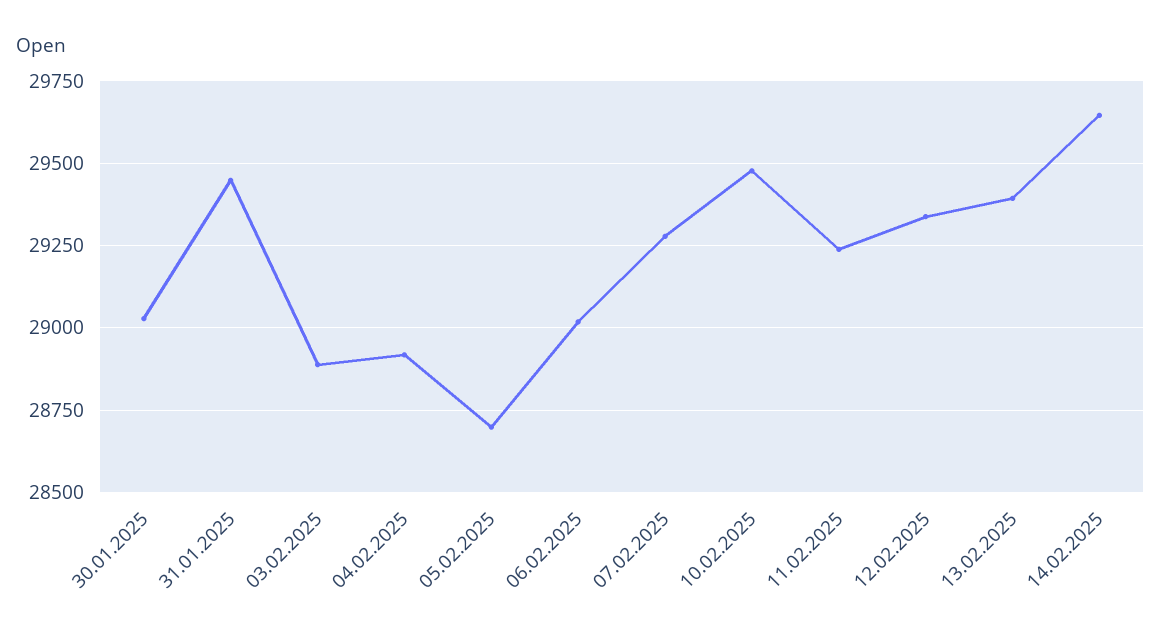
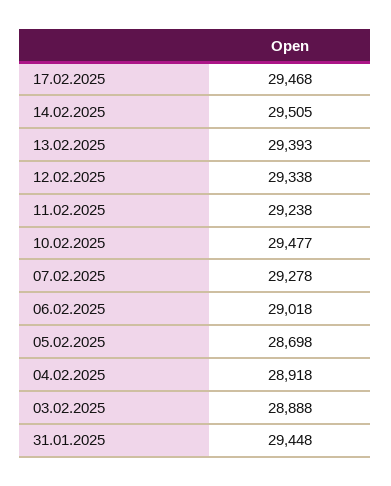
30.01.2025: 29025 -> none
14.02.2025: 29650 -> 29505
17.02.2025: none -> 29468

